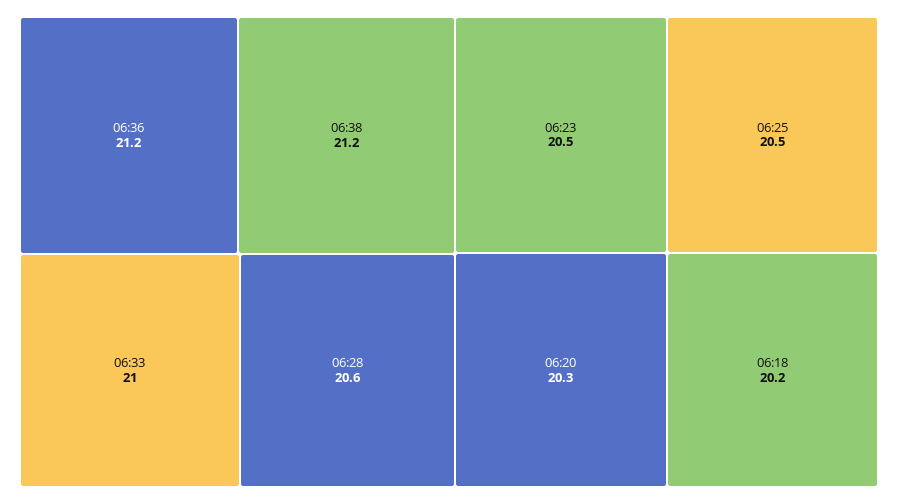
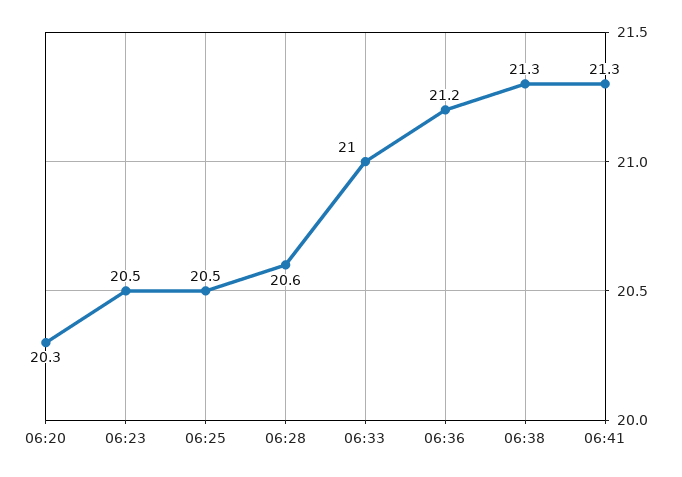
06:38: 21.2 -> 21.3
06:18: 20.2 -> none
06:41: none -> 21.3

